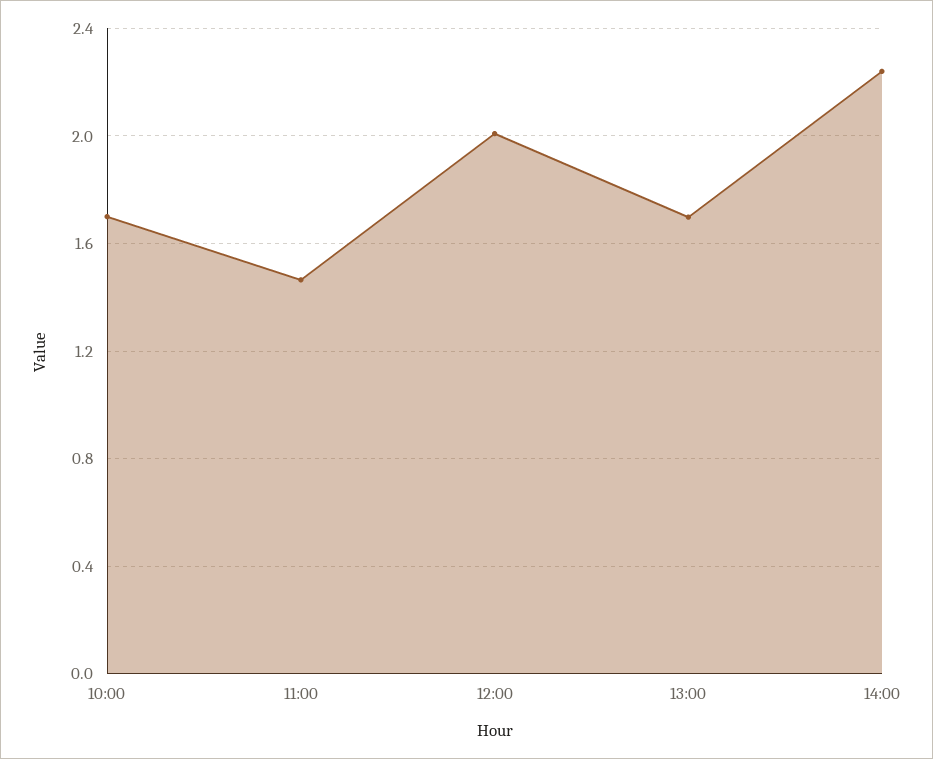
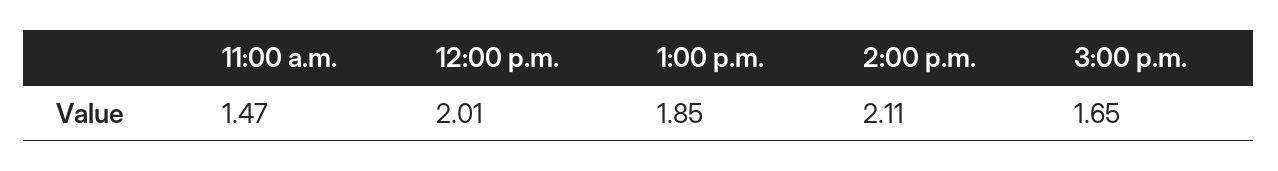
10:00: 1.7 -> none
13:00: 1.7 -> 1.85
14:00: 2.25 -> 2.11
3:00 p.m.: none -> 1.65

